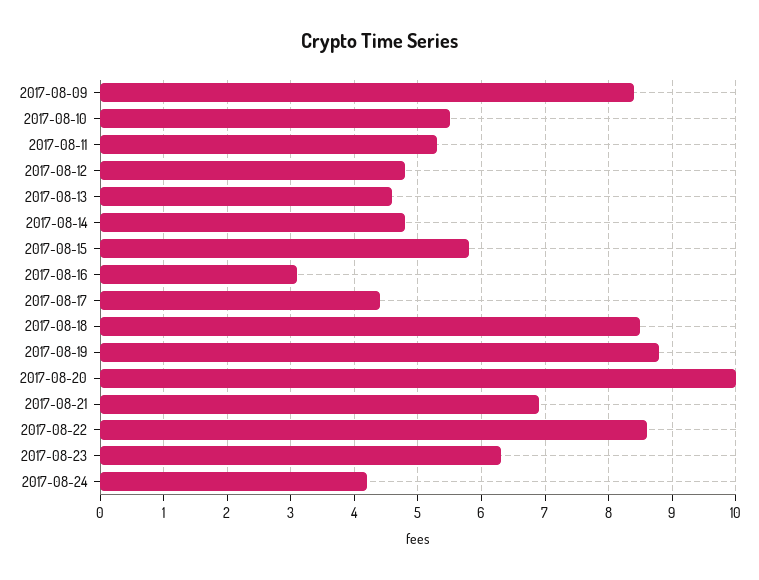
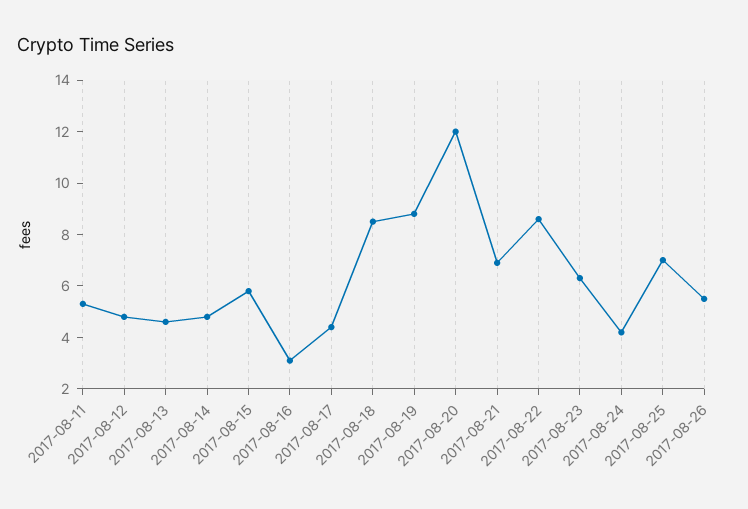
2017-08-09: 8.4 -> none
2017-08-10: 5.5 -> none
2017-08-20: 10 -> 12
2017-08-25: none -> 7
2017-08-26: none -> 5.5

